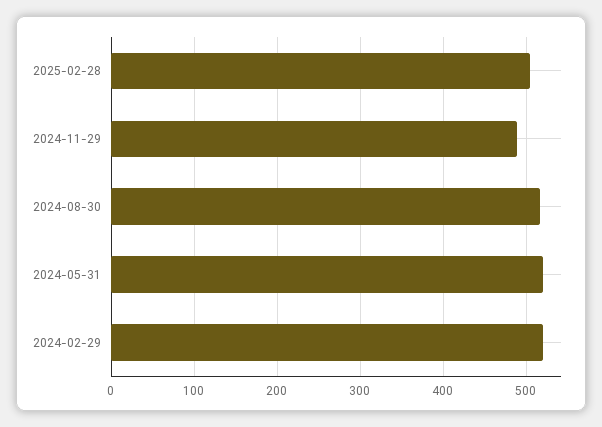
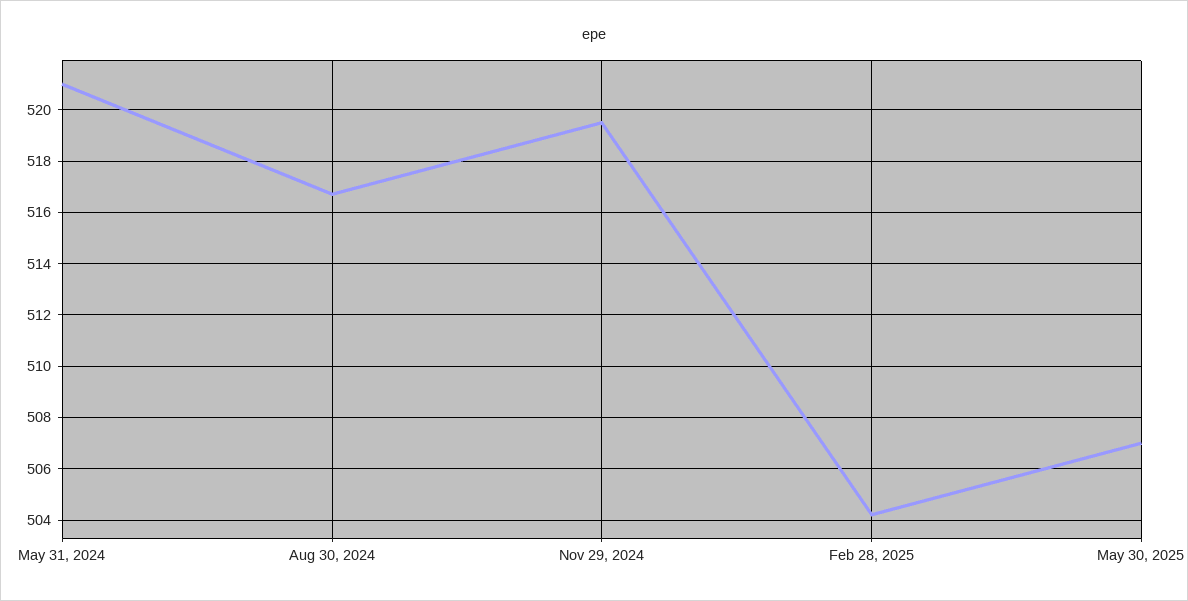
2024-11-29: 490 -> 519.5
2024-02-29: 520 -> none
May 30, 2025: none -> 507

